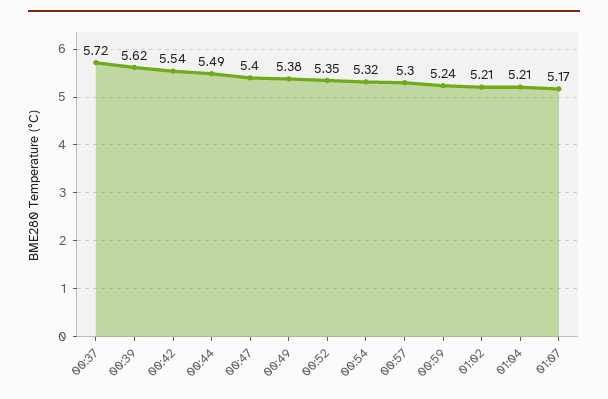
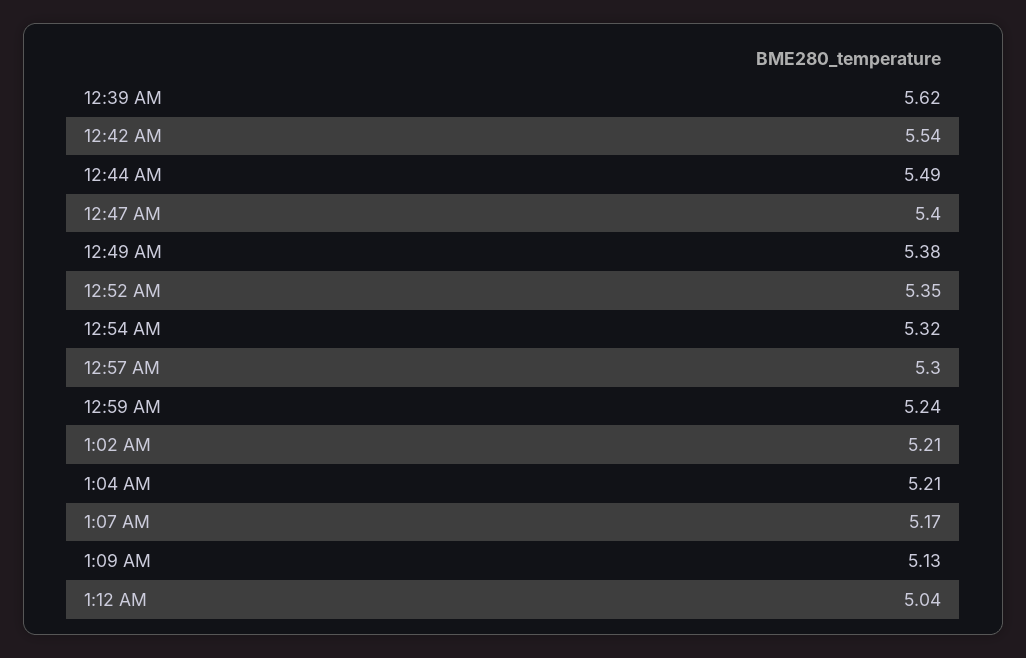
00:37: 5.72 -> none
1:09 AM: none -> 5.13
1:12 AM: none -> 5.04

